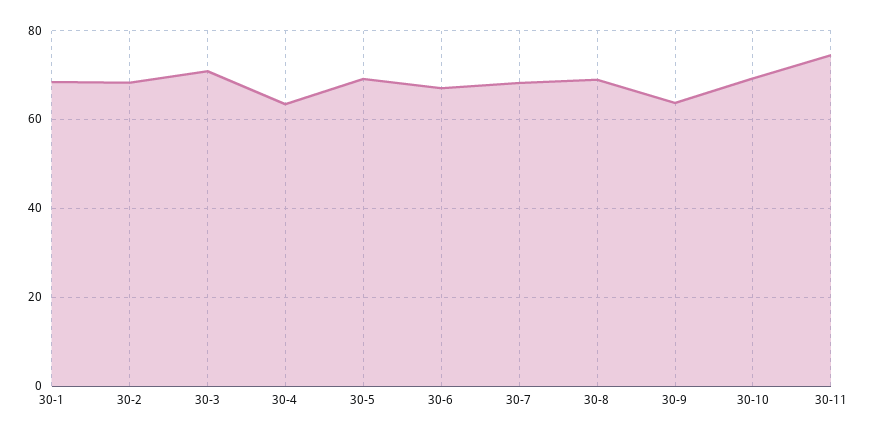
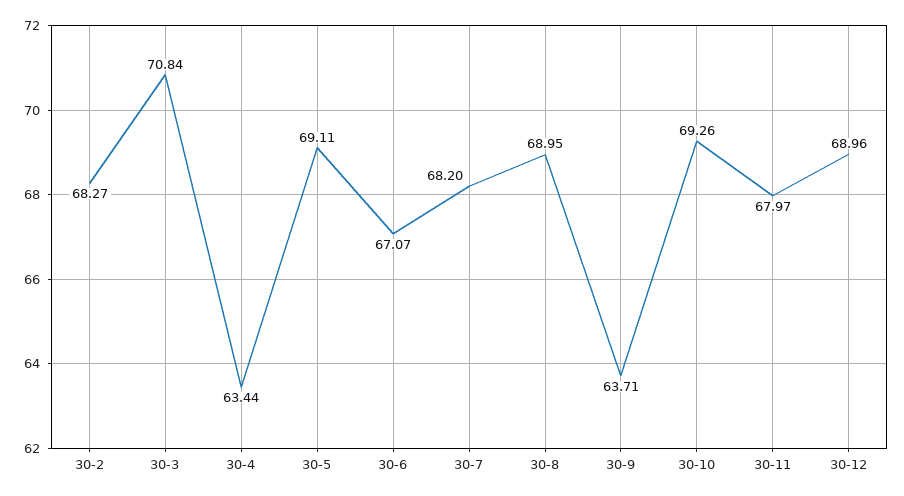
30-1: 68 -> none
30-11: 74 -> 67.97
30-12: none -> 68.96

